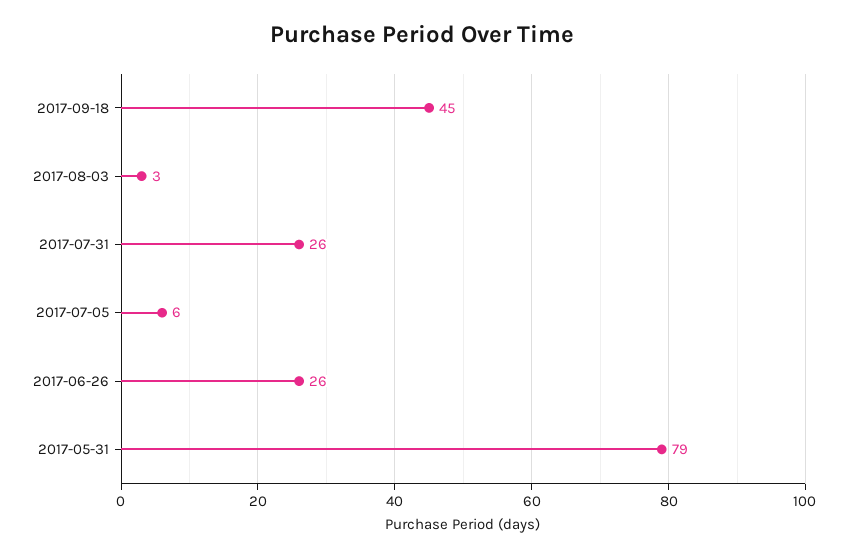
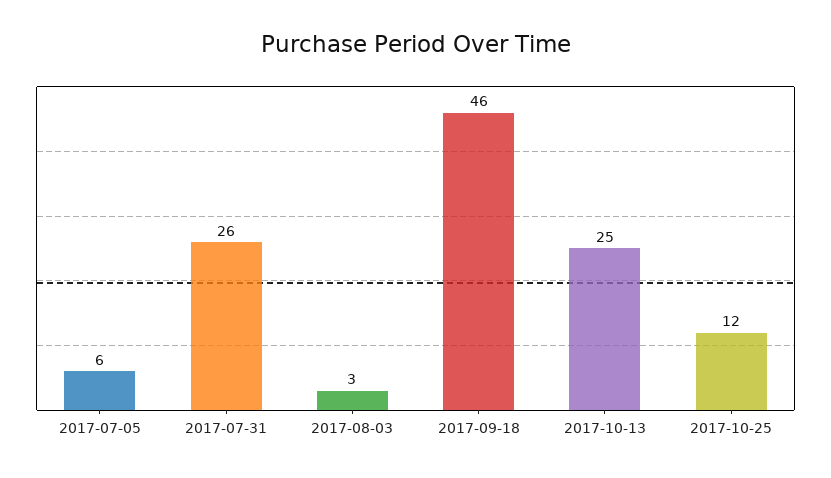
2017-09-18: 45 -> 46
2017-06-26: 26 -> none
2017-05-31: 79 -> none
2017-10-13: none -> 25
2017-10-25: none -> 12

